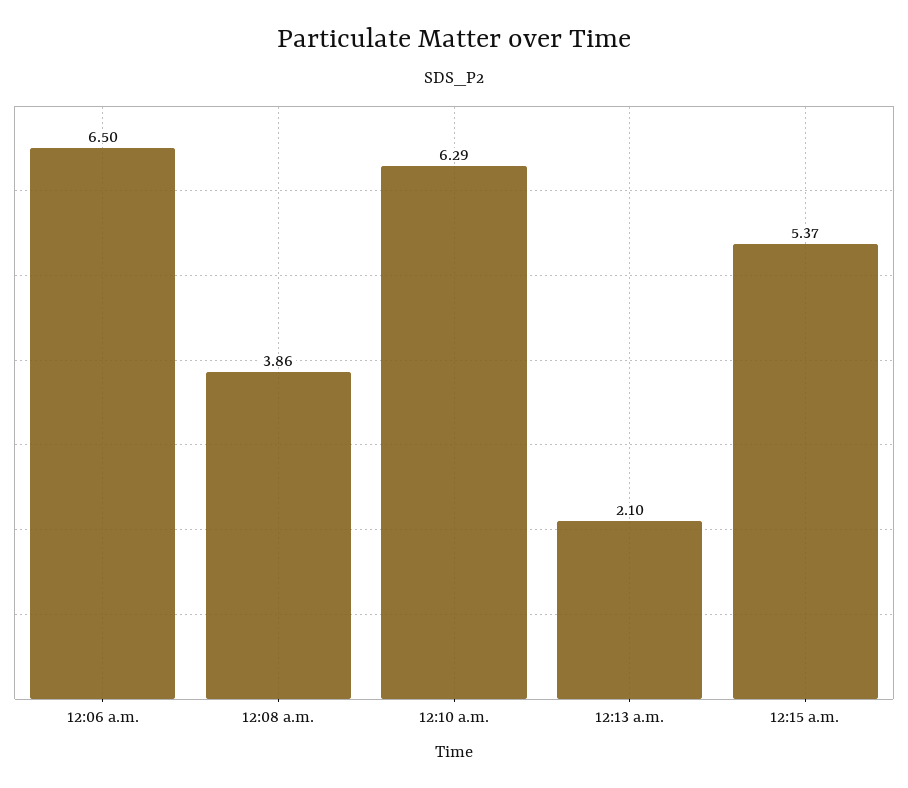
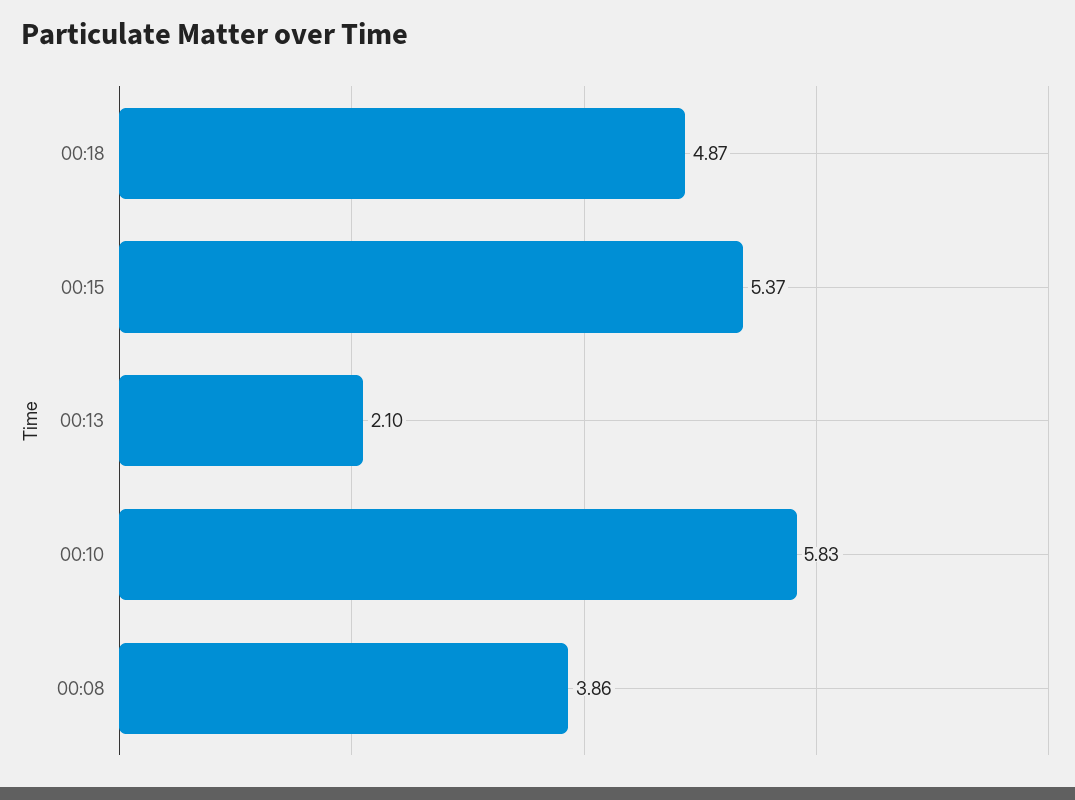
12:06 a.m.: 6.5 -> none
12:10 a.m.: 6.29 -> 5.83
00:18: none -> 4.87

